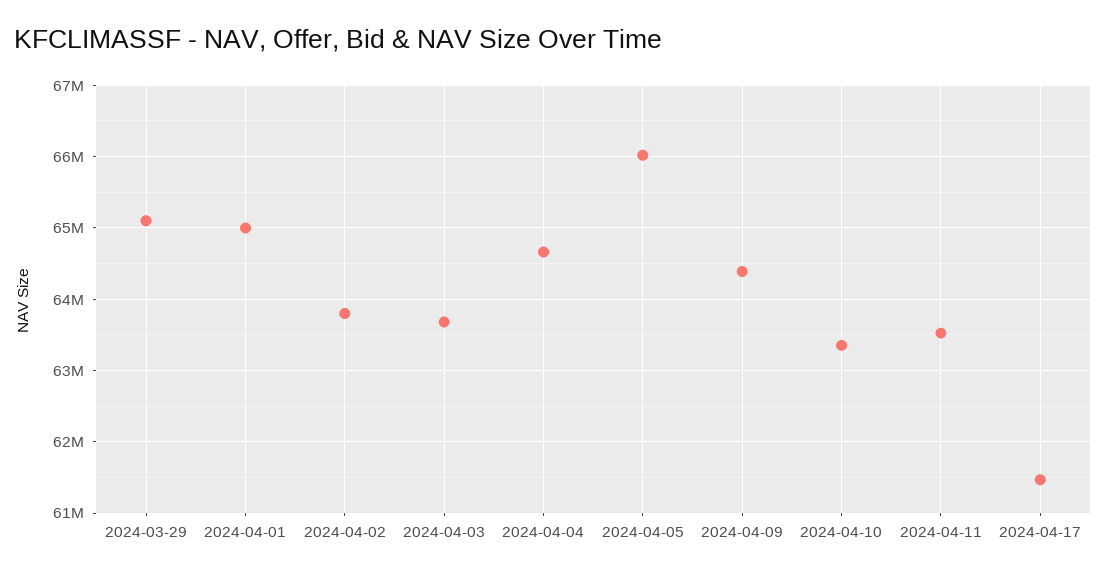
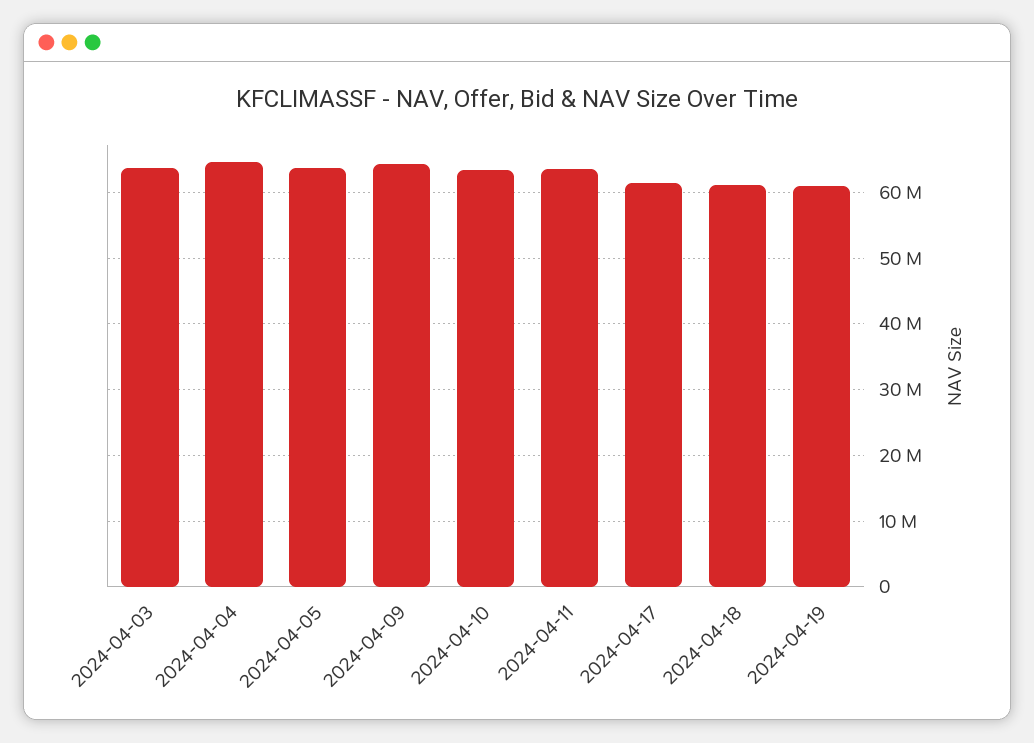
2024-03-29: 65100000 -> none
2024-04-01: 65000000 -> none
2024-04-02: 63800000 -> none
2024-04-05: 66000000 -> 64000000
2024-04-18: none -> 61000000
2024-04-19: none -> 61000000

